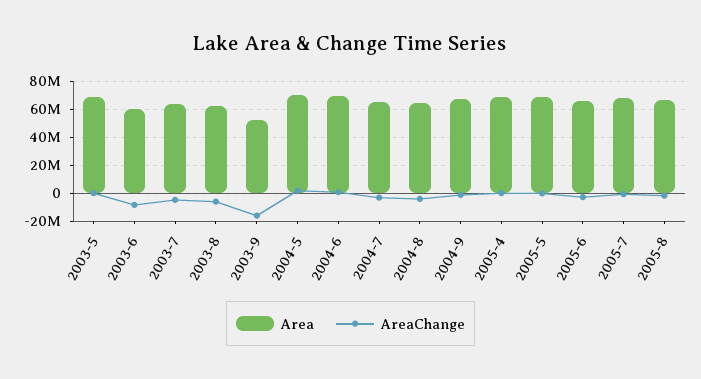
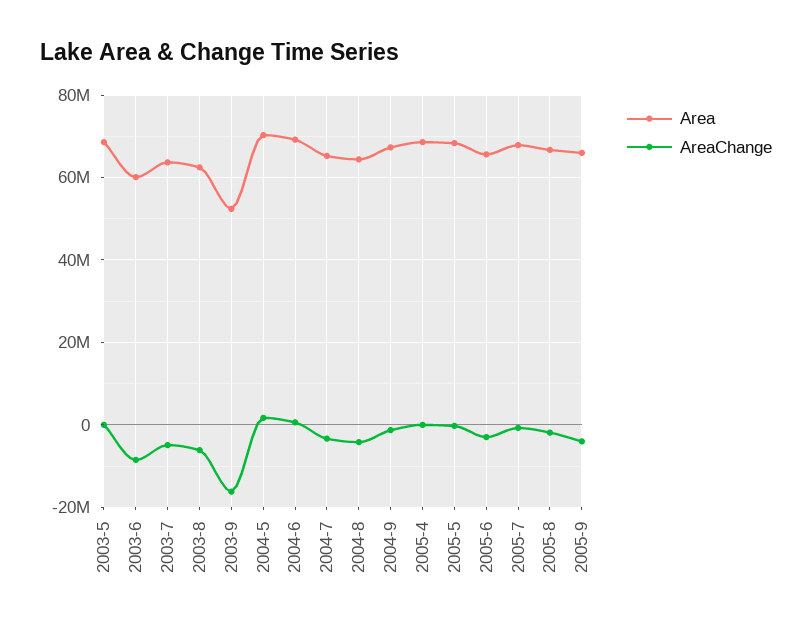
Area, 2005-9: none -> 66000000
AreaChange, 2005-9: none -> -4000000

